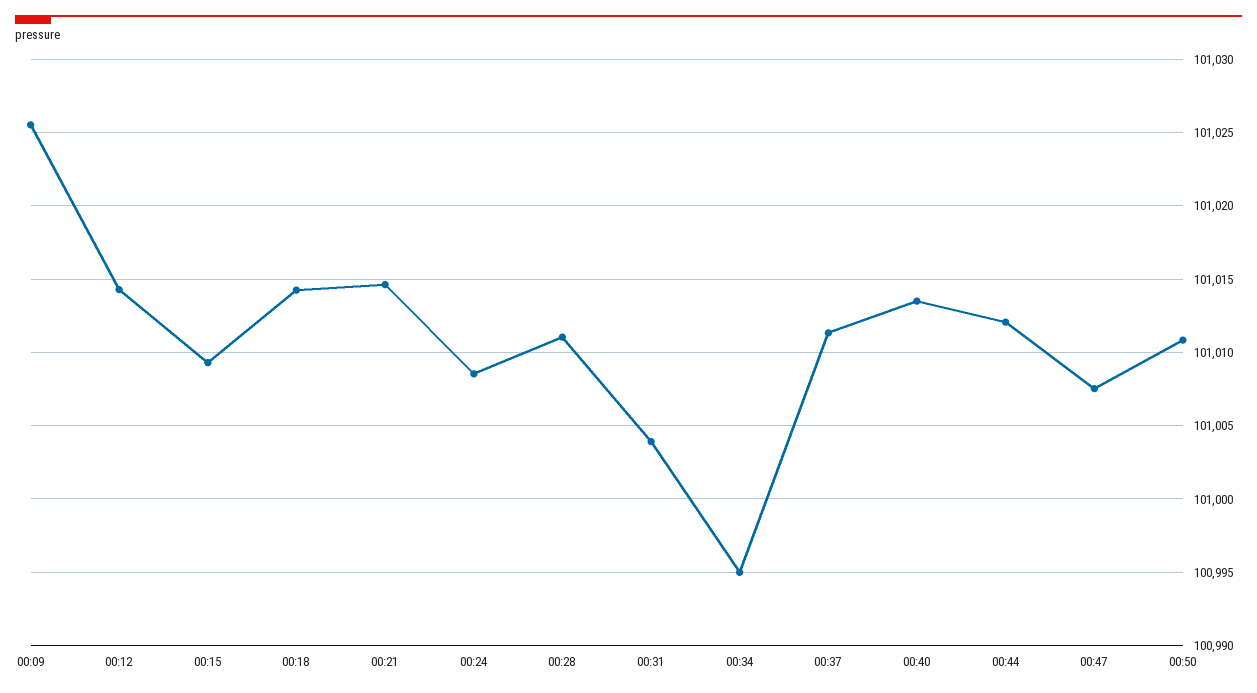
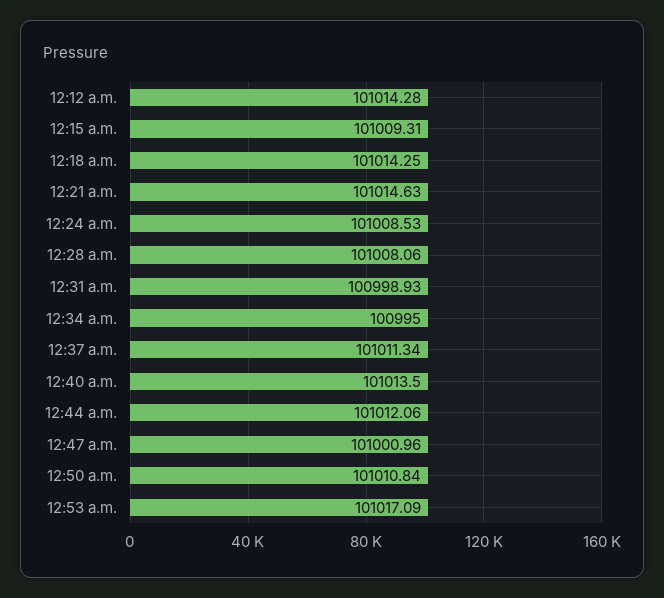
00:09: 101025.5 -> none
00:28: 101011 -> 101008.06
00:31: 101004 -> 100998.93
00:47: 101007.5 -> 101000.96
12:53 a.m.: none -> 101017.09

